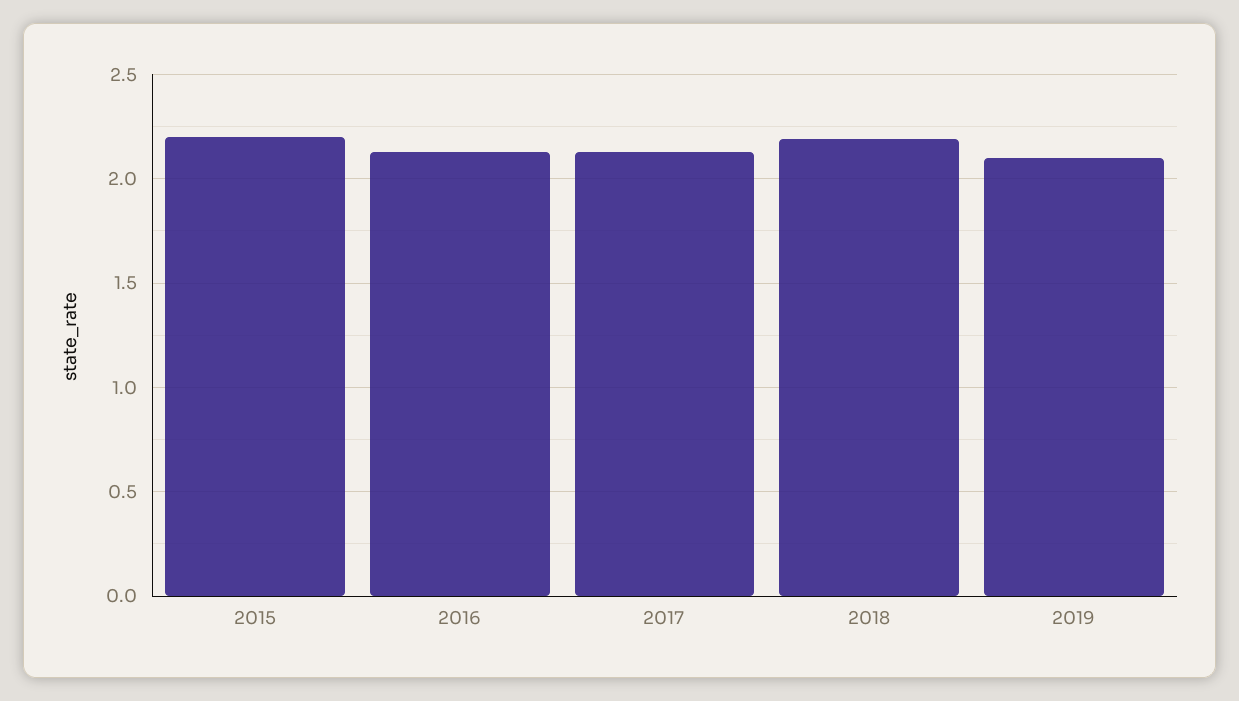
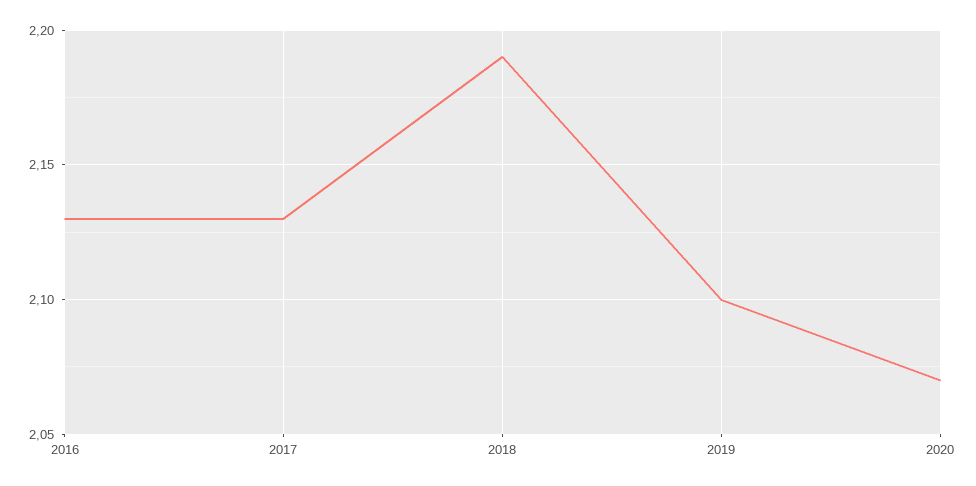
2015: 2.2 -> none
2020: none -> 2.07

